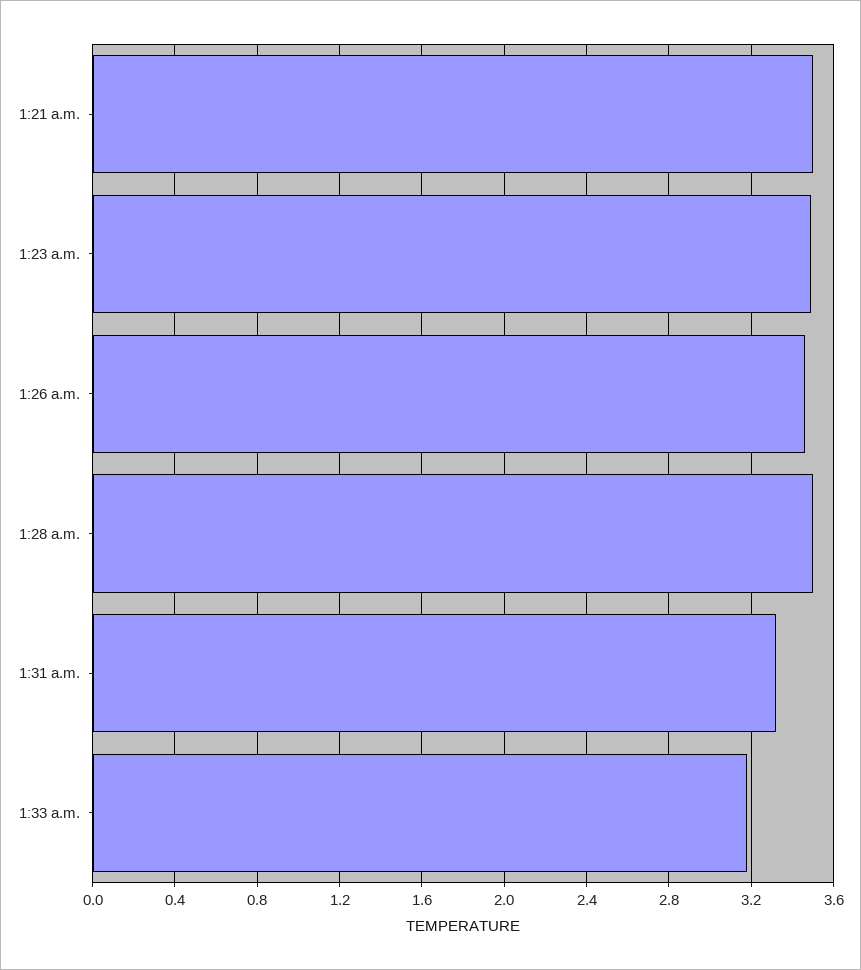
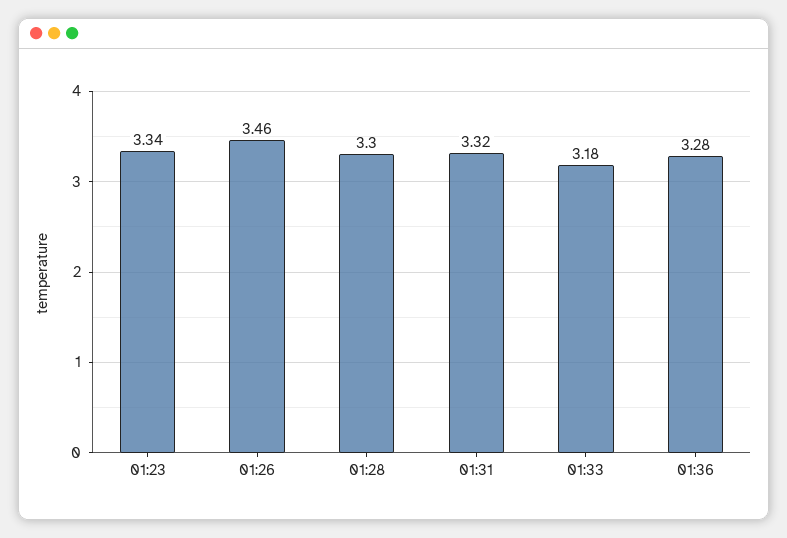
1:21 a.m.: 3.5 -> none
1:23 a.m.: 3.5 -> 3.34
1:28 a.m.: 3.5 -> 3.3
01:36: none -> 3.28

